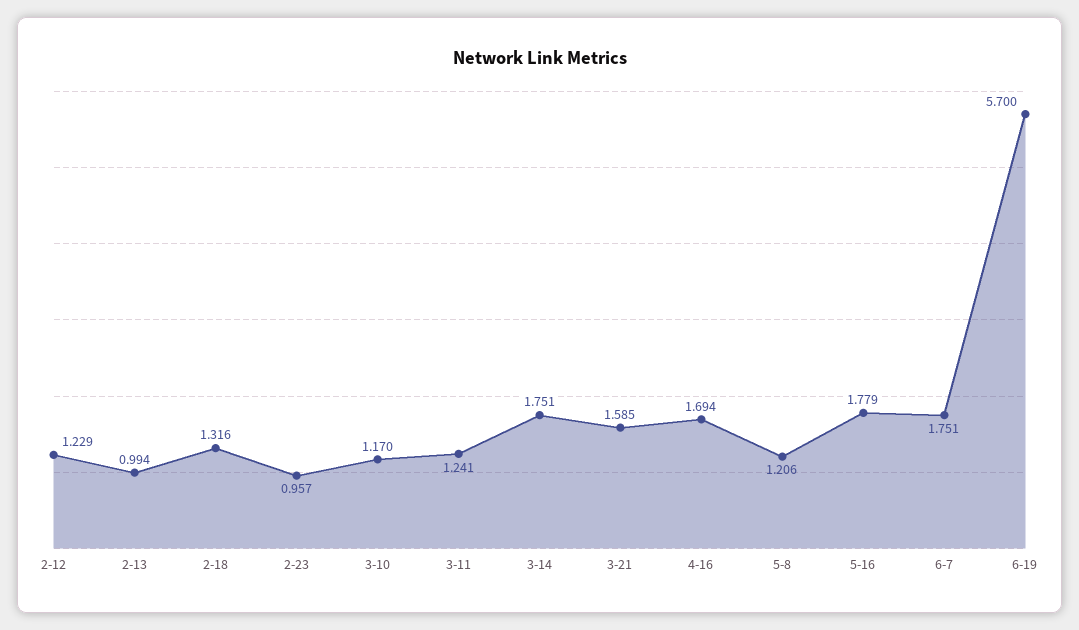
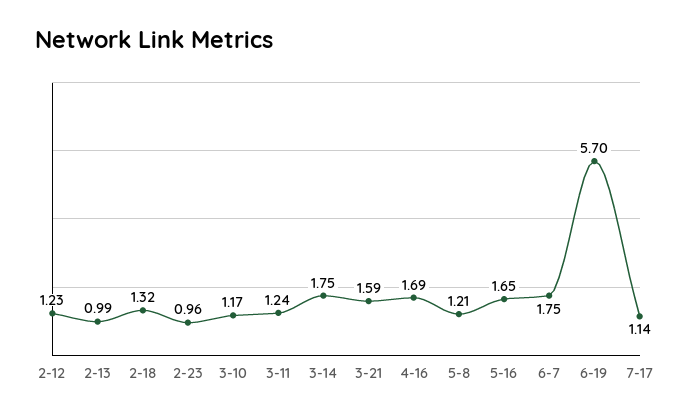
5-16: 1.779 -> 1.65
7-17: none -> 1.14

